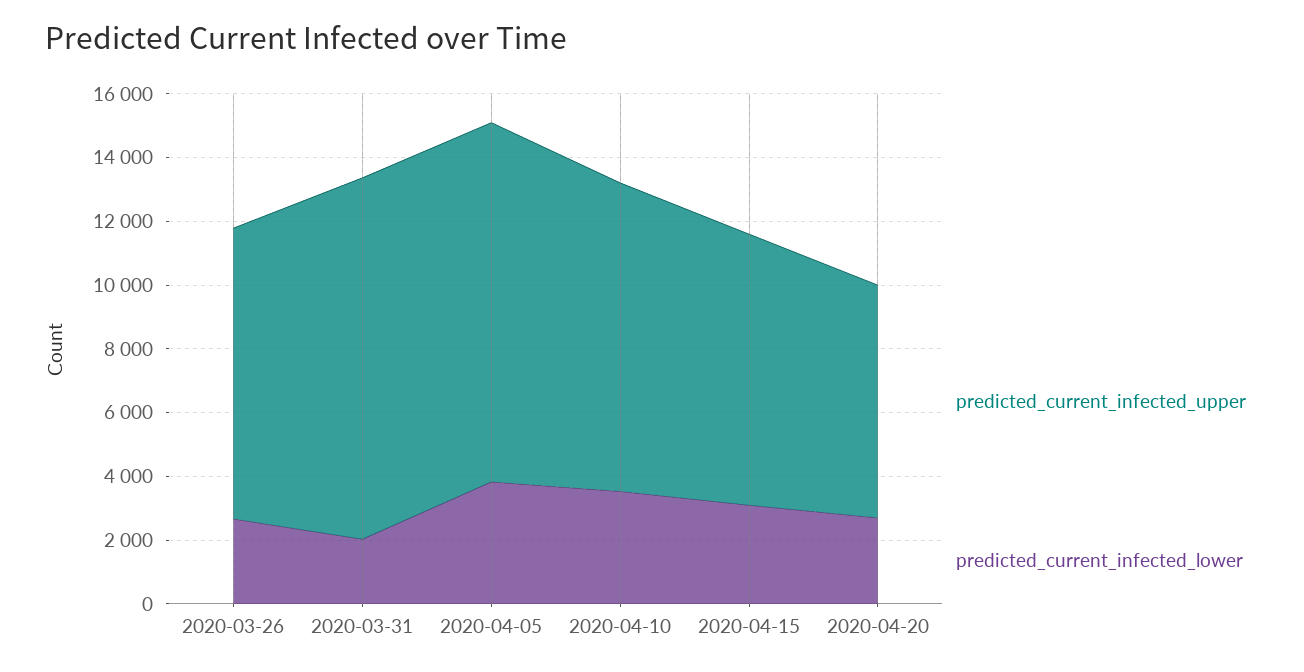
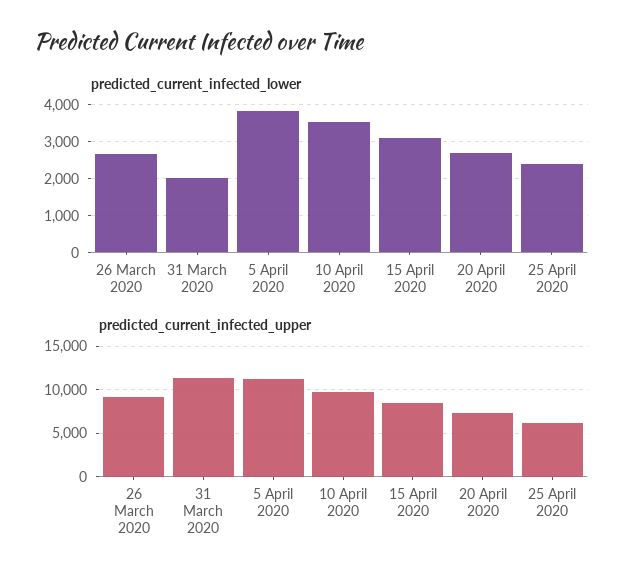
predicted_current_infected_lower, 25 April 2020: none -> 2400
predicted_current_infected_upper, 25 April 2020: none -> 6000

